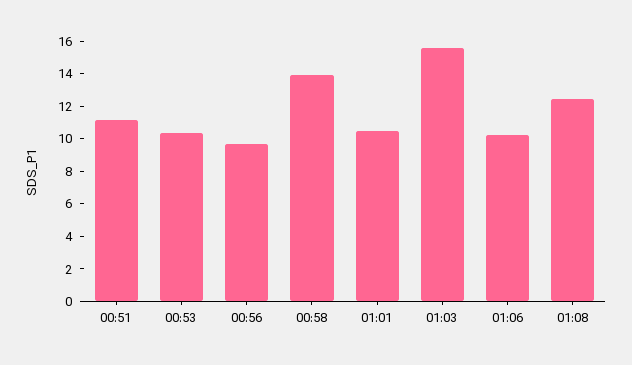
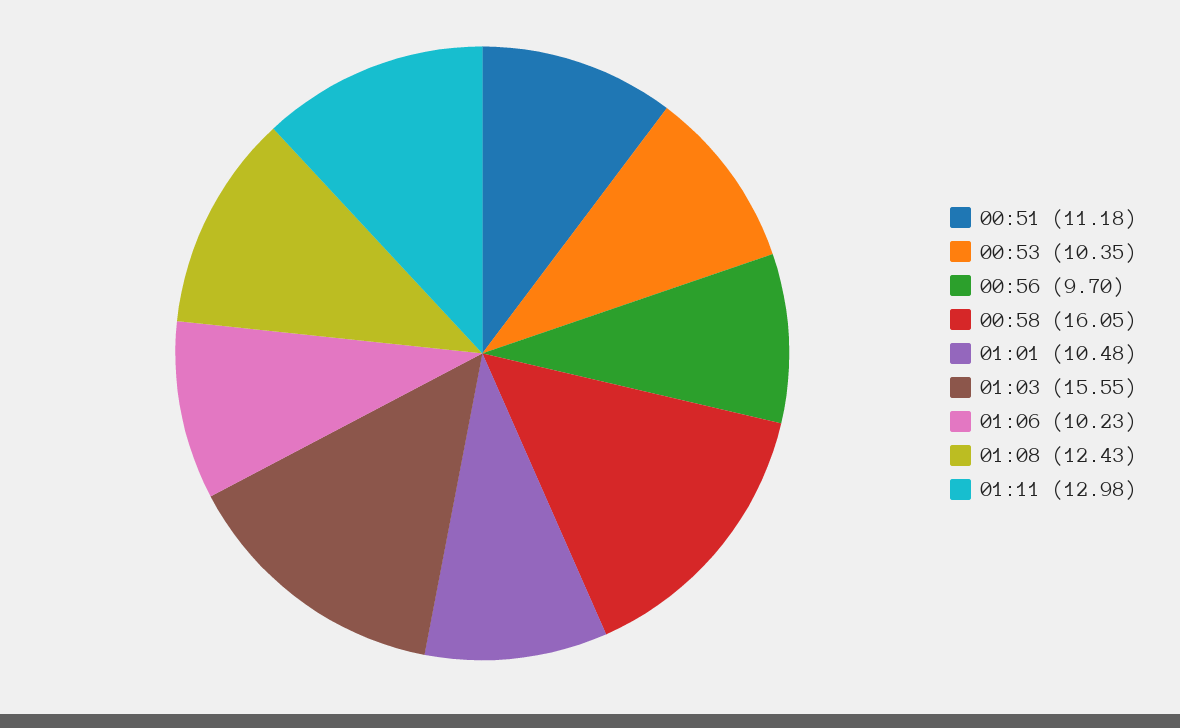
00:58: 14 -> 16.05
01:11: none -> 12.98

